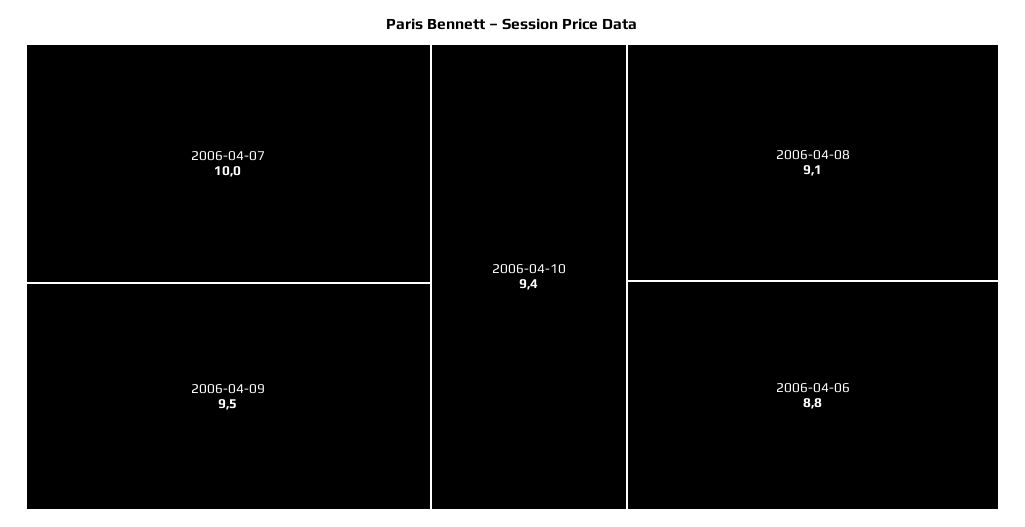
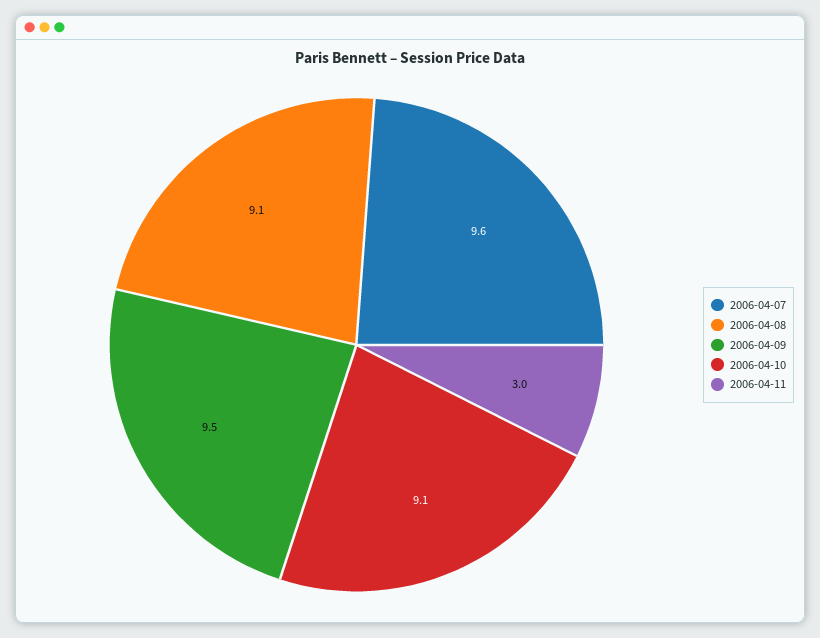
2006-04-07: 10 -> 9.6
2006-04-10: 9.4 -> 9.1
2006-04-06: 8.8 -> none
2006-04-11: none -> 3

